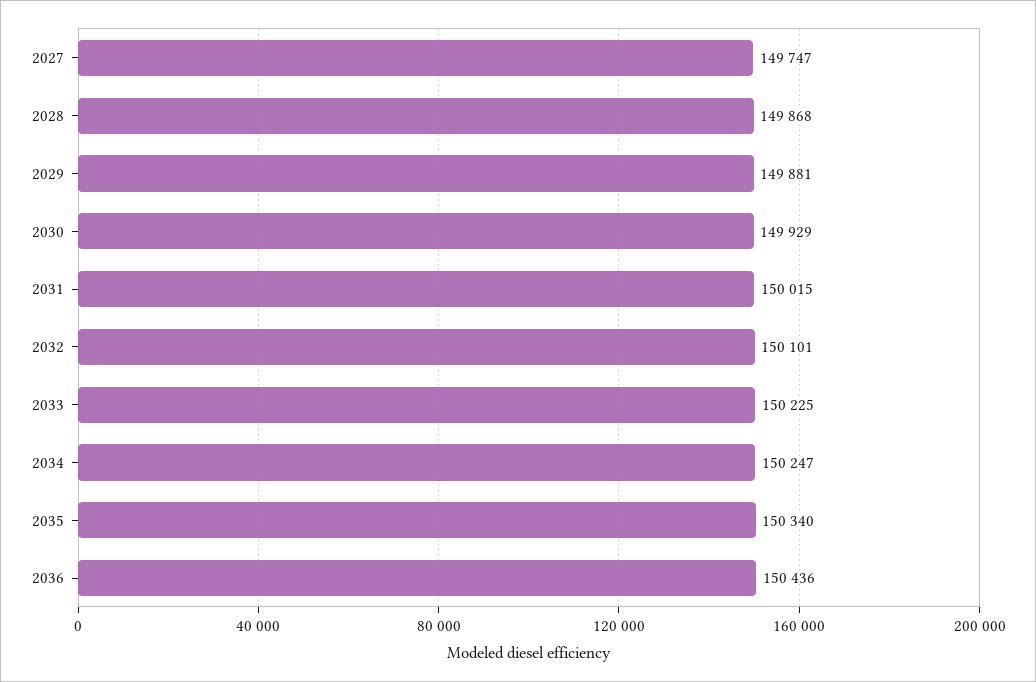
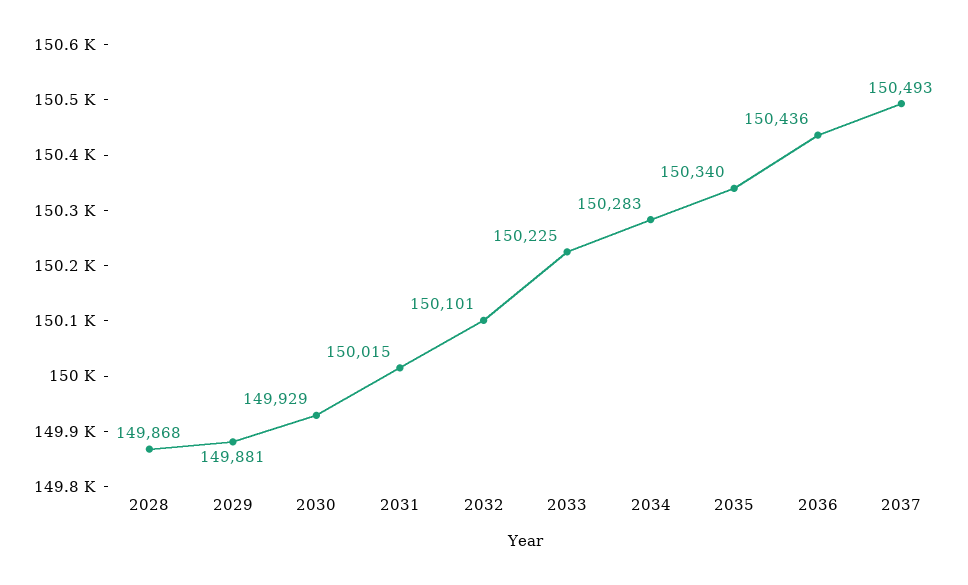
2027: 149747 -> none
2034: 150247 -> 150283
2037: none -> 150493

